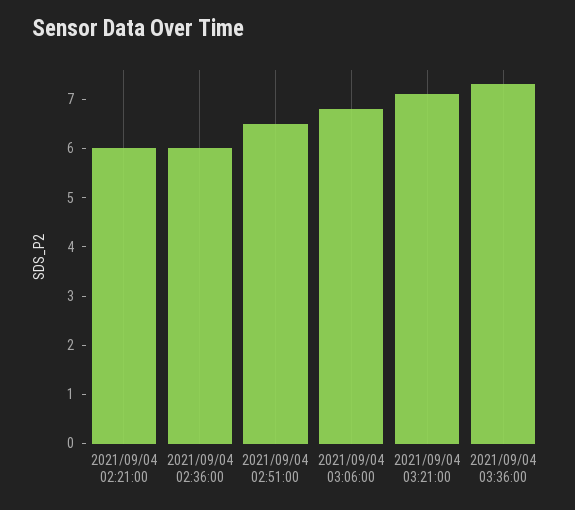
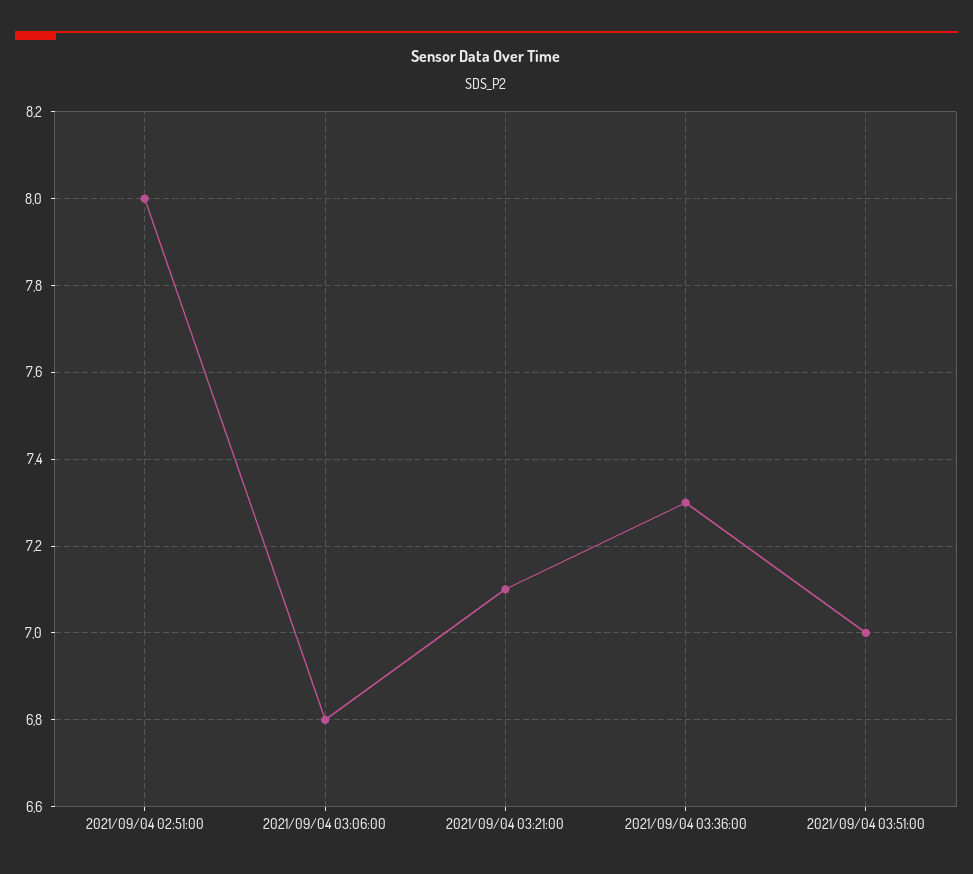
2021/09/04 02:21:00: 6 -> none
2021/09/04 02:36:00: 6 -> none
2021/09/04 02:51:00: 6.5 -> 8
2021/09/04 03:51:00: none -> 7

